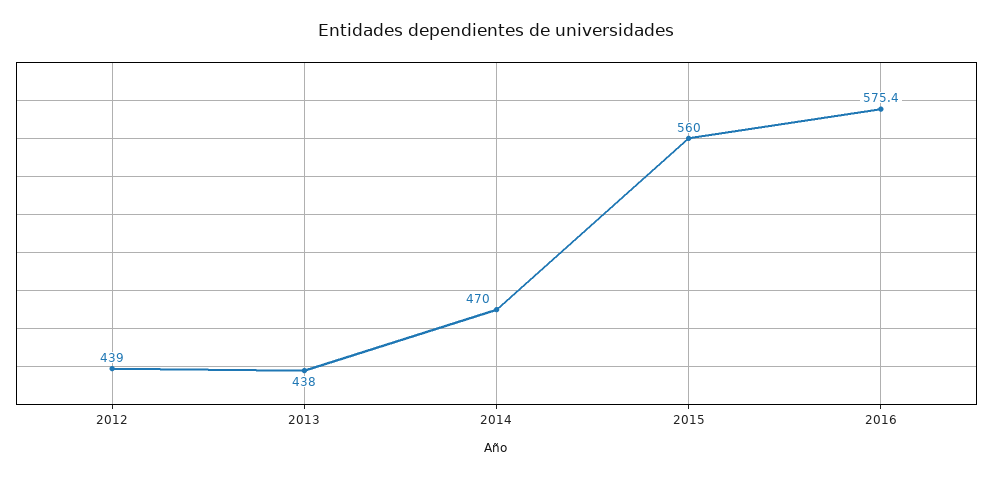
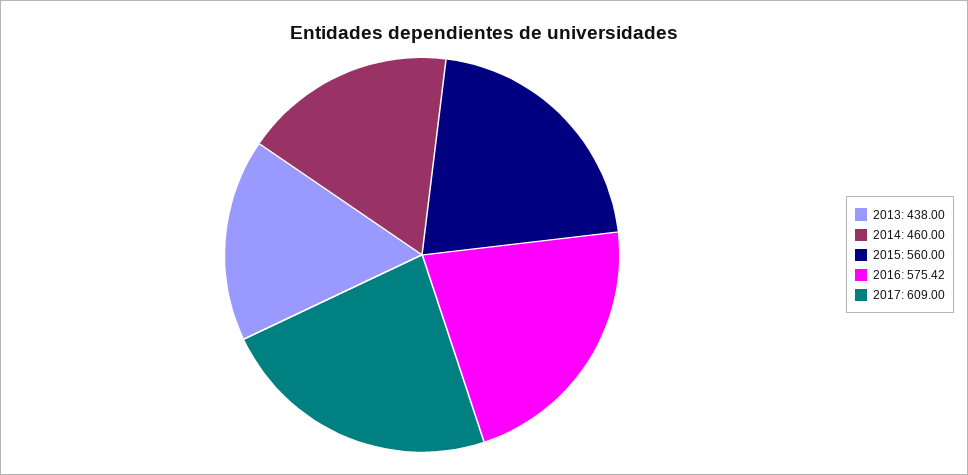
2012: 439 -> none
2014: 470 -> 460
2017: none -> 609

